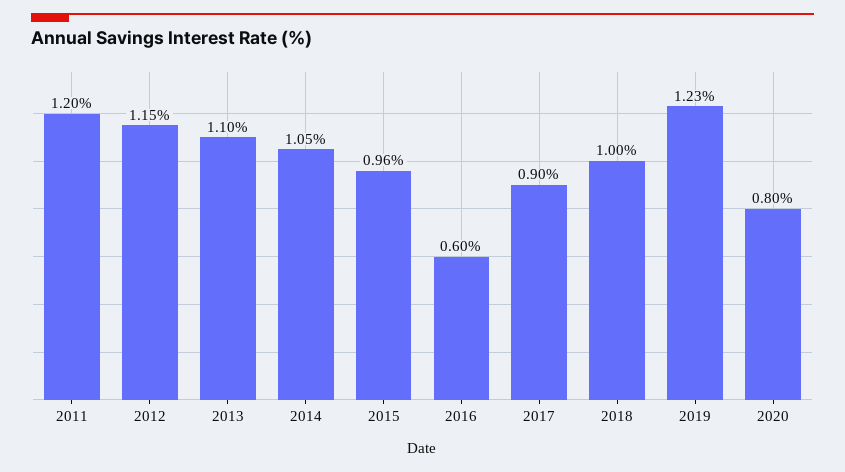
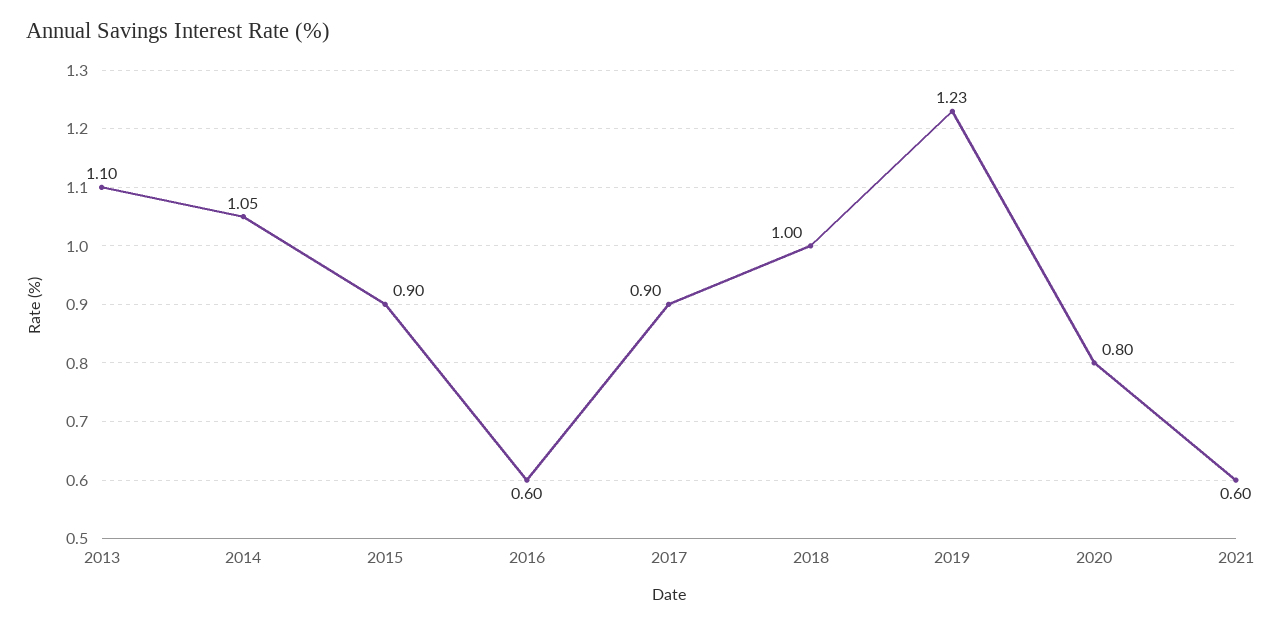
2011: 1.2 -> none
2012: 1.15 -> none
2015: 0.96 -> 0.9
2021: none -> 0.6

